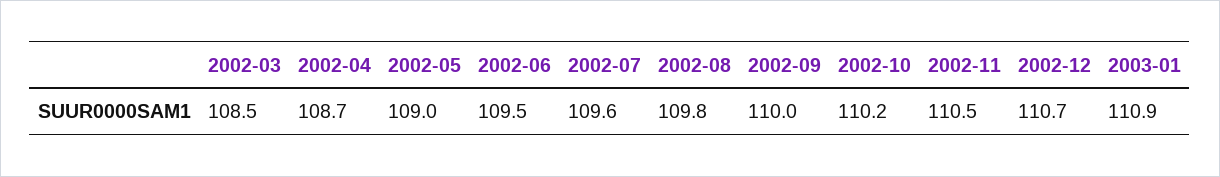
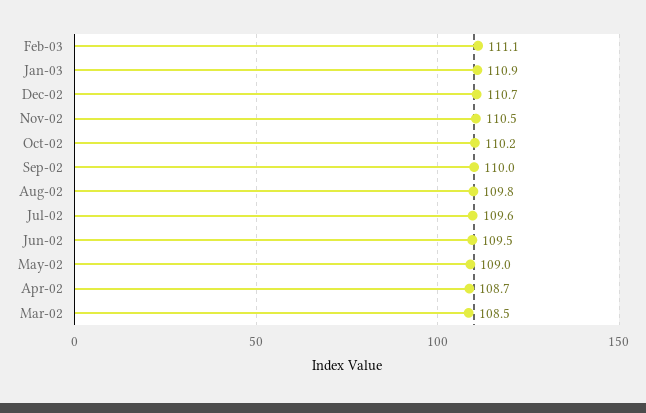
Feb-03: none -> 111.1

